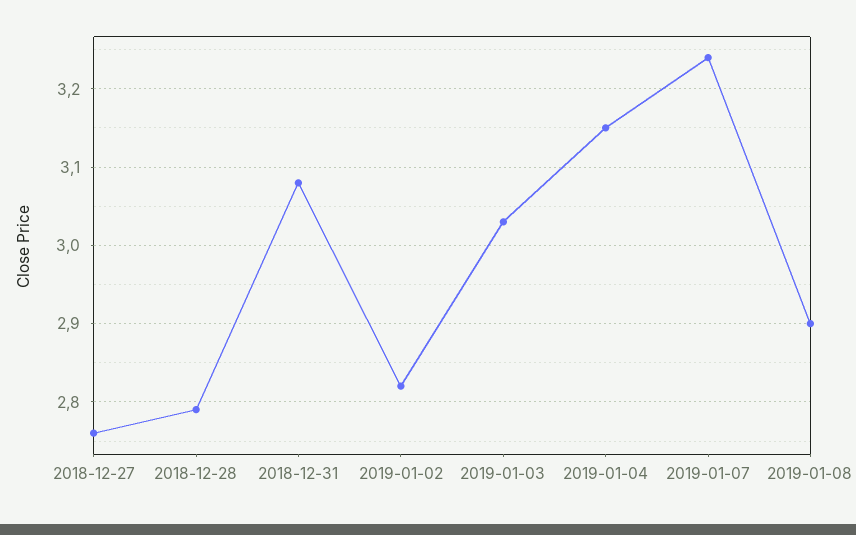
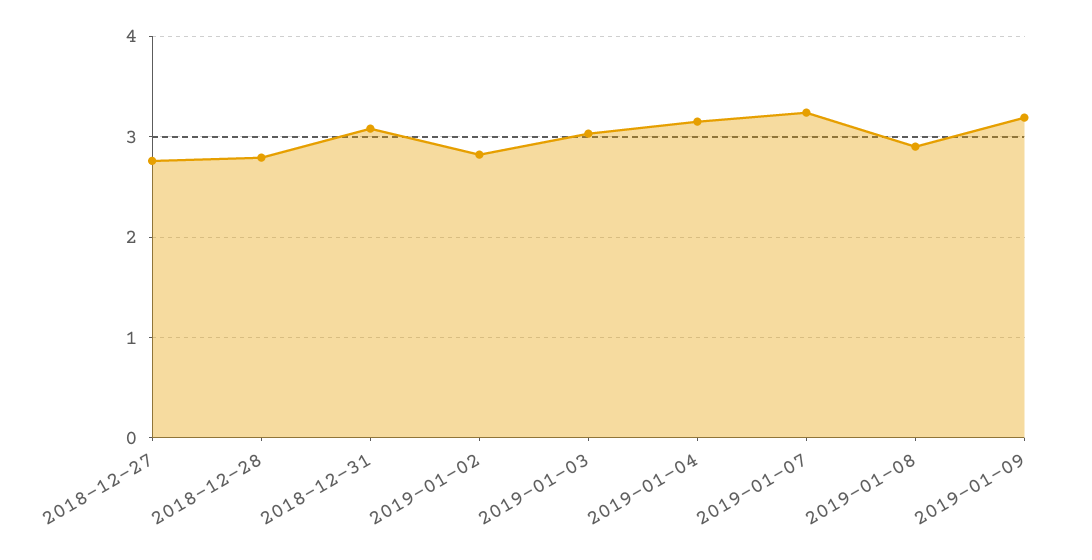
2019-01-09: none -> 3.2

